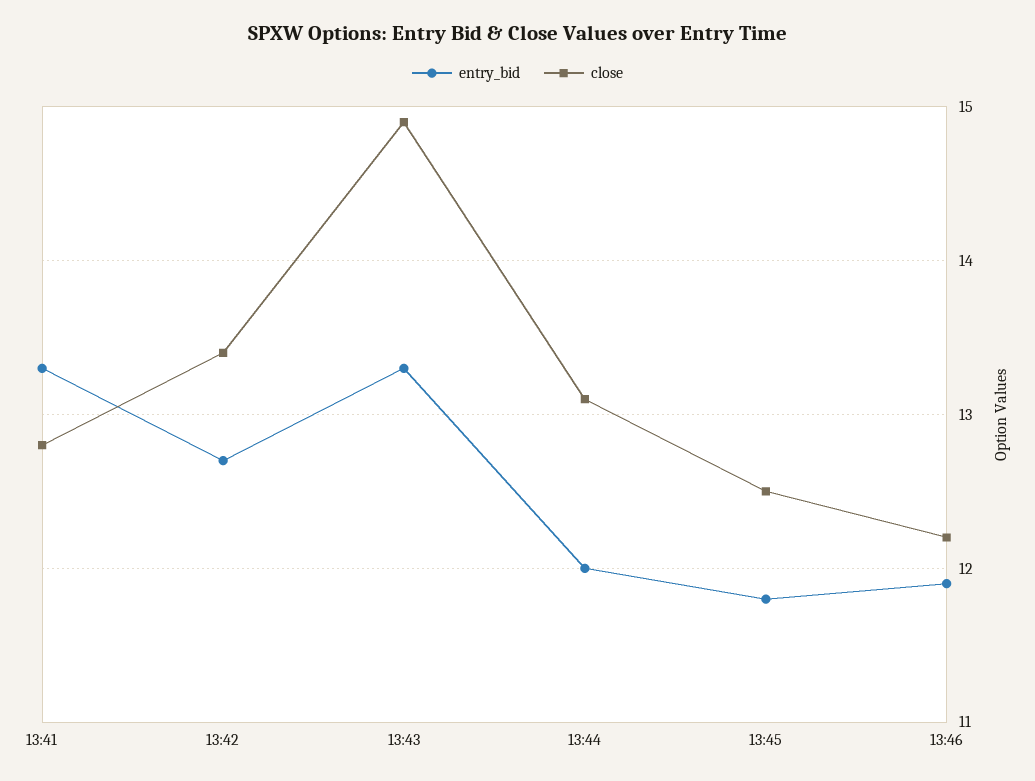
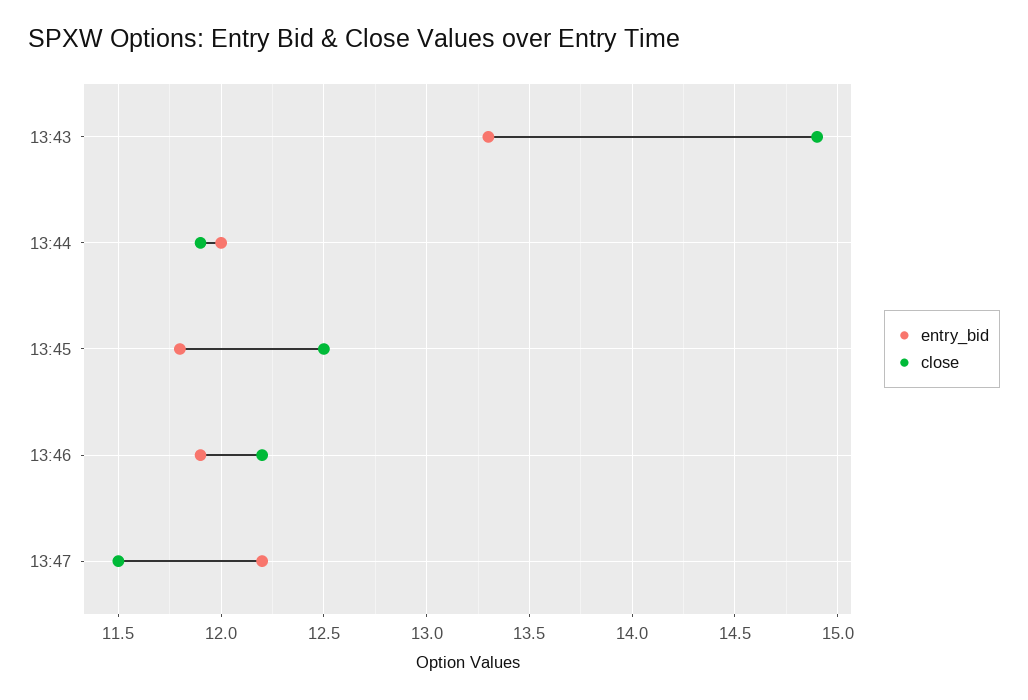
entry_bid, 13:41: 13.3 -> none
close, 13:41: 12.8 -> none
entry_bid, 13:42: 12.7 -> none
close, 13:42: 13.4 -> none
close, 13:44: 13.1 -> 11.9
entry_bid, 13:47: none -> 12.2
close, 13:47: none -> 11.5

